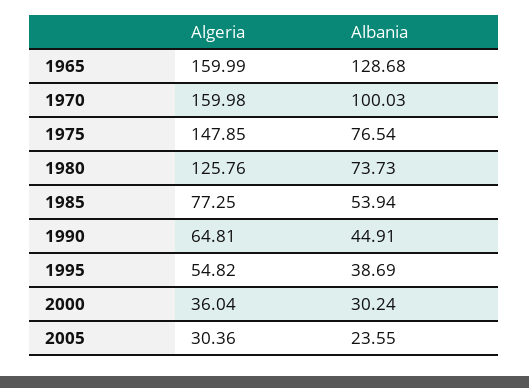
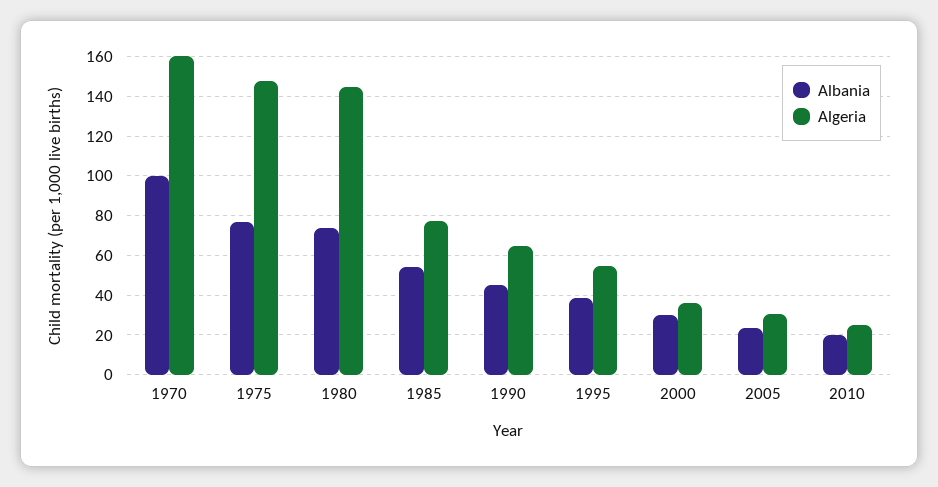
Algeria, 1965: 159.99 -> none
Albania, 1965: 128.68 -> none
Algeria, 1980: 125.76 -> 145
Albania, 2010: none -> 20
Algeria, 2010: none -> 25

